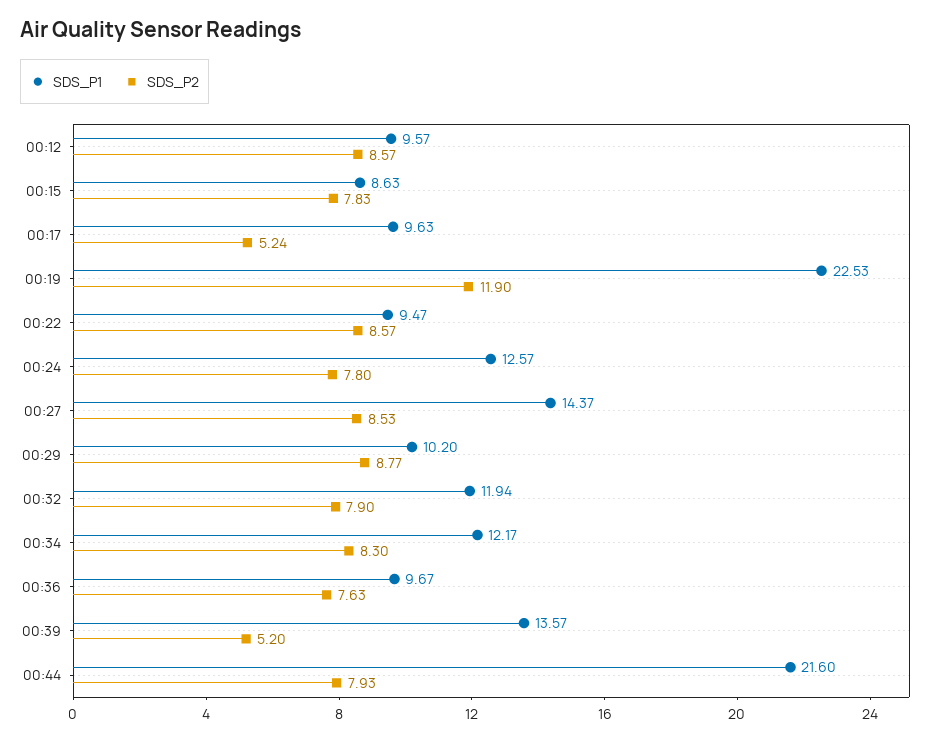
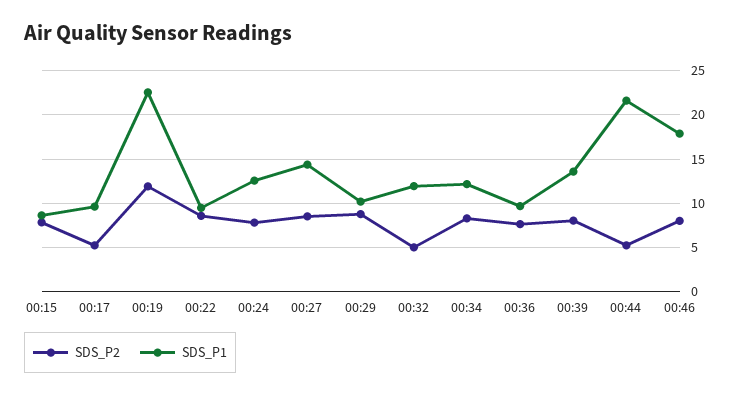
SDS_P1, 00:12: 9.57 -> none
SDS_P2, 00:12: 8.57 -> none
SDS_P2, 00:32: 7.9 -> 5
SDS_P2, 00:39: 5.2 -> 8
SDS_P2, 00:44: 7.93 -> 5
SDS_P2, 00:46: none -> 8
SDS_P1, 00:46: none -> 18

